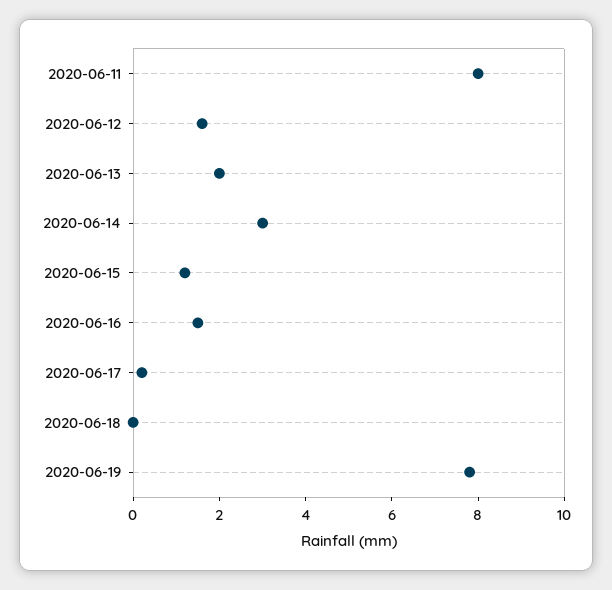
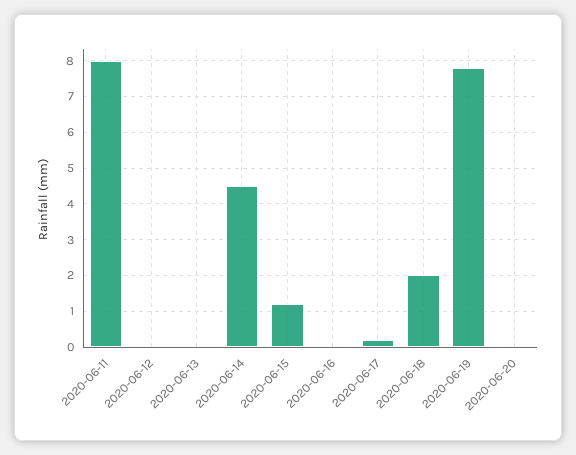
2020-06-12: 1.5 -> 0
2020-06-13: 2 -> 0
2020-06-14: 3 -> 4.5
2020-06-16: 1.5 -> 0
2020-06-18: 0 -> 2
2020-06-20: none -> 0

